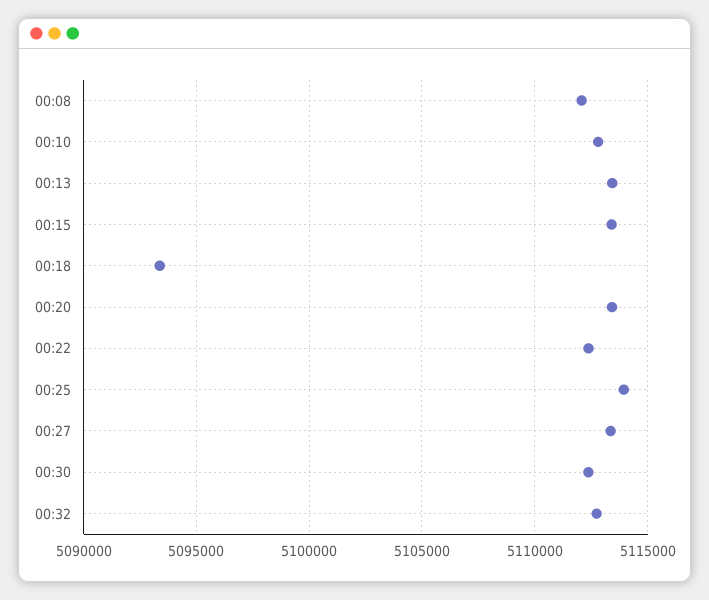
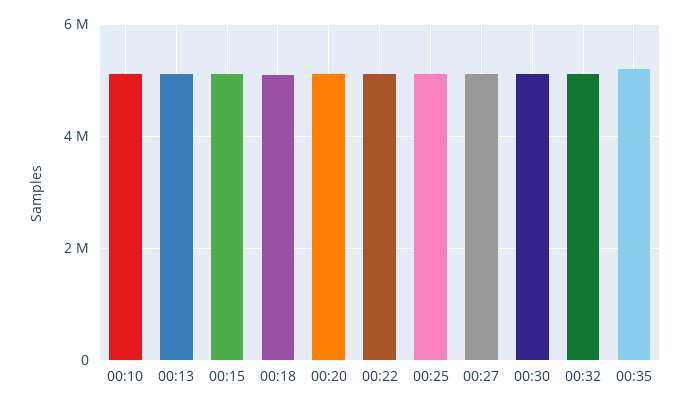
00:08: 5112000 -> none
00:35: none -> 5200000

